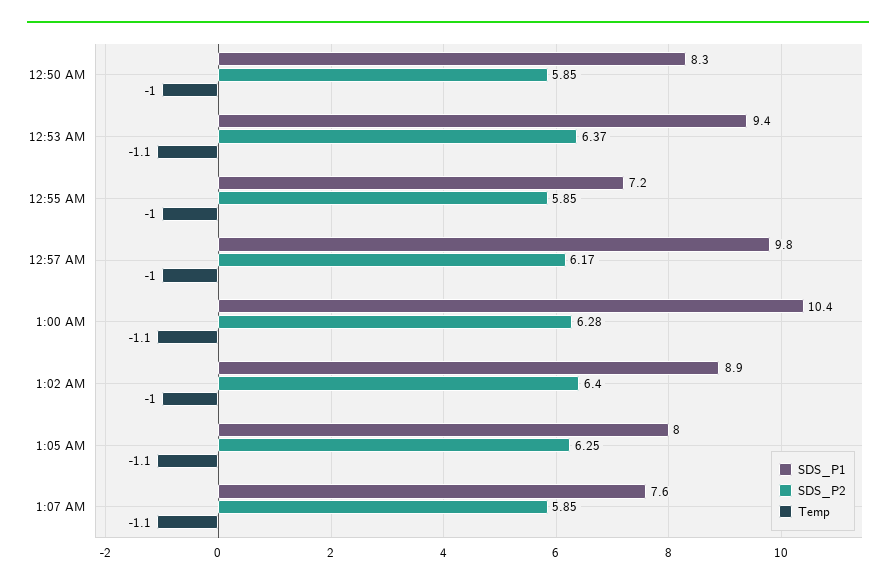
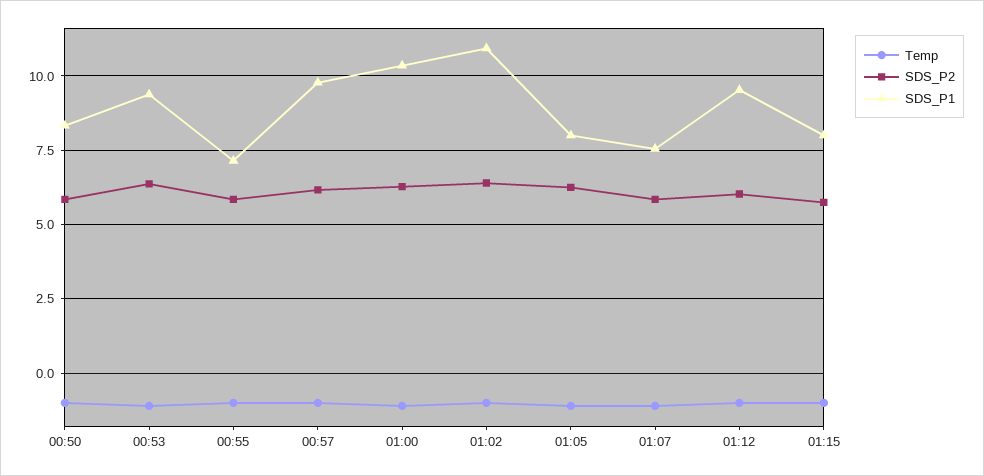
SDS_P1, 1:02 AM: 8.9 -> 11
Temp, 01:12: none -> -1
SDS_P2, 01:12: none -> 6
SDS_P1, 01:12: none -> 9.5
Temp, 01:15: none -> -1
SDS_P2, 01:15: none -> 5.75
SDS_P1, 01:15: none -> 8

